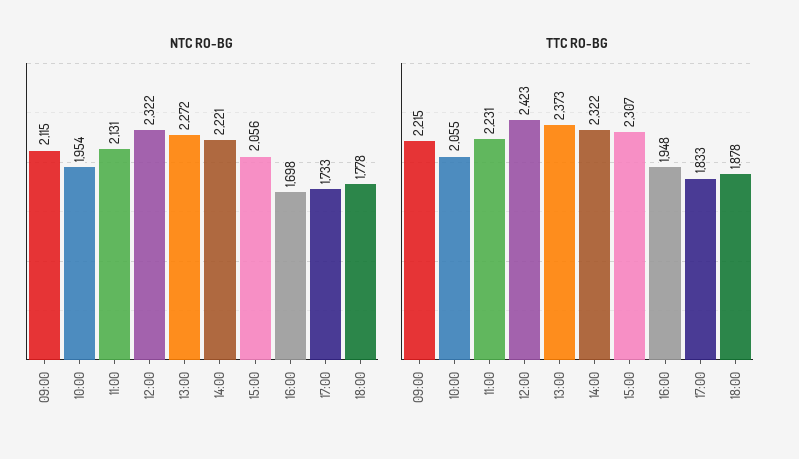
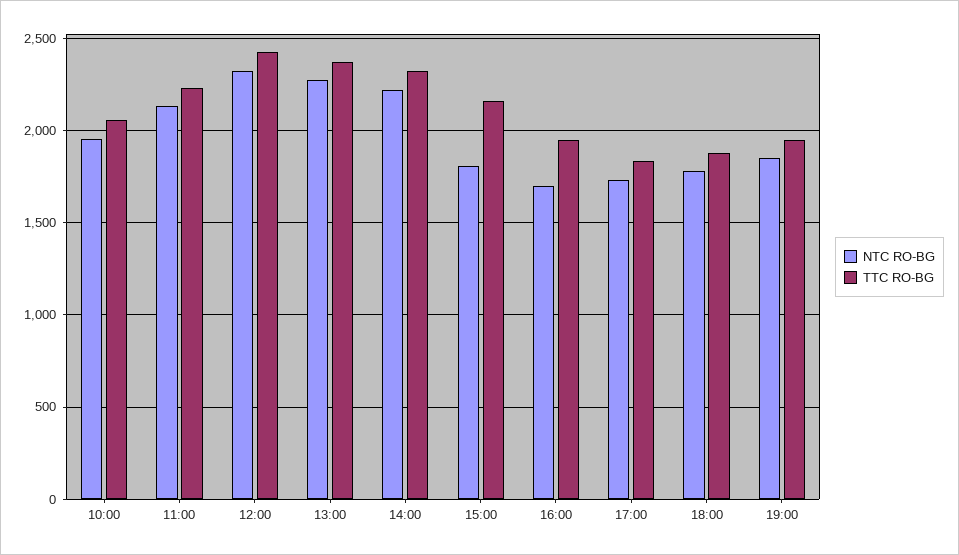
NTC RO-BG, 09:00: 2115 -> none
NTC RO-BG, 15:00: 2056 -> 1800
TTC RO-BG, 09:00: 2215 -> none
TTC RO-BG, 15:00: 2307 -> 2150
NTC RO-BG, 19:00: none -> 1850
TTC RO-BG, 19:00: none -> 1950

